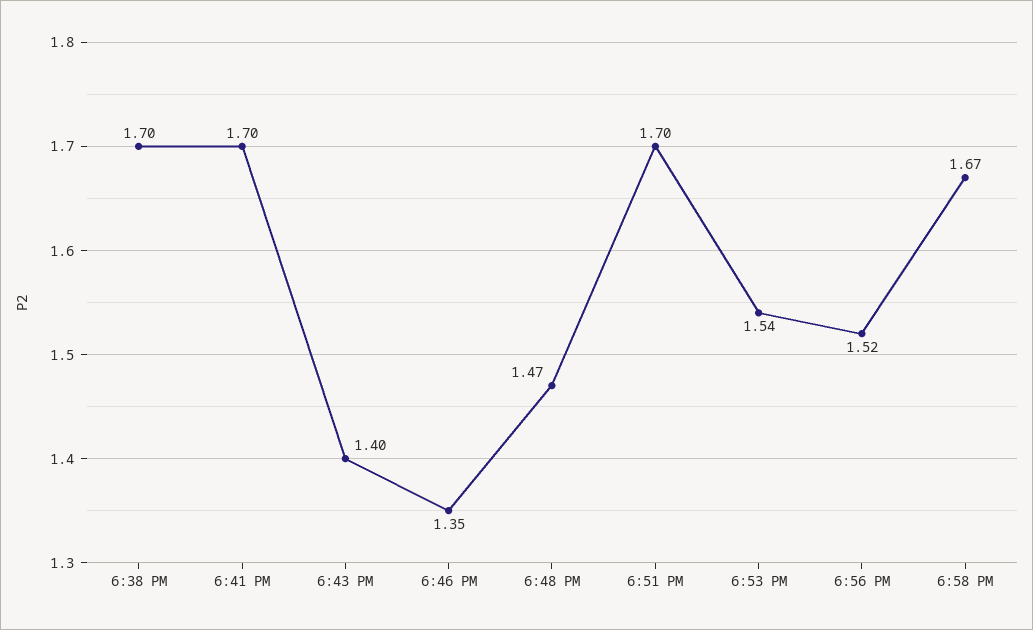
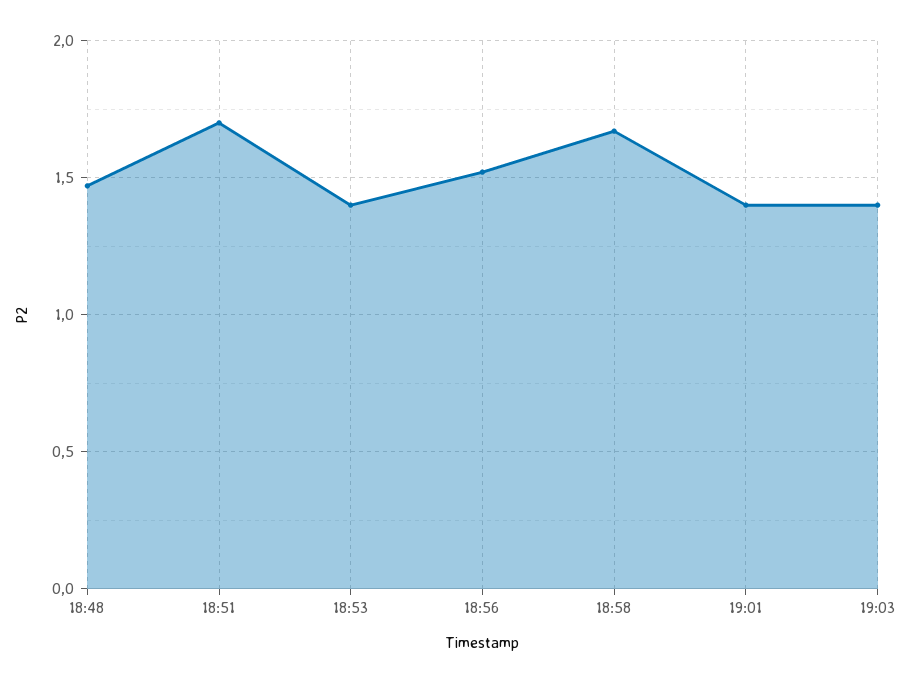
6:38 PM: 1.7 -> none
6:41 PM: 1.7 -> none
6:43 PM: 1.4 -> none
6:46 PM: 1.35 -> none
6:53 PM: 1.54 -> 1.4
19:01: none -> 1.4
19:03: none -> 1.4

